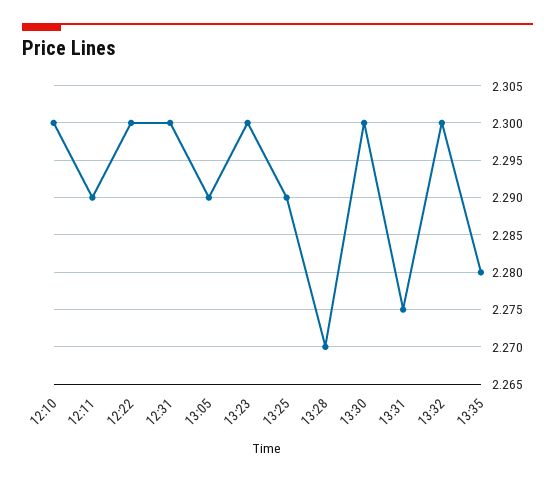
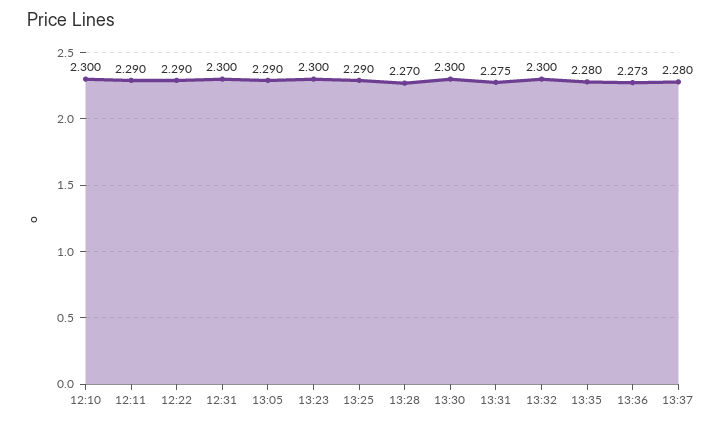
12:22: 2.3 -> 2.29
13:36: none -> 2.273
13:37: none -> 2.28

